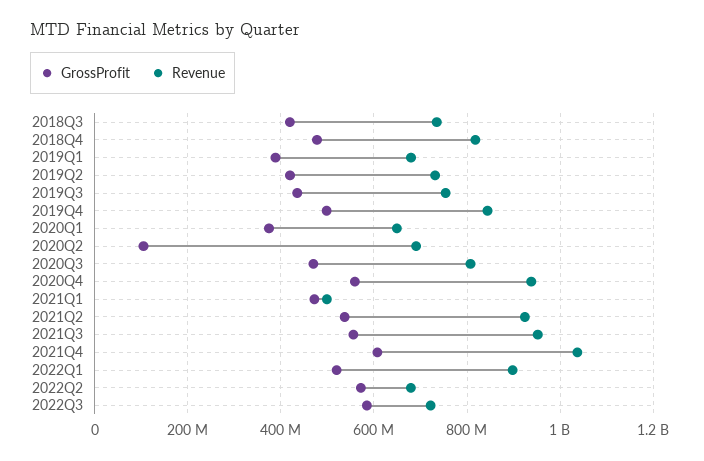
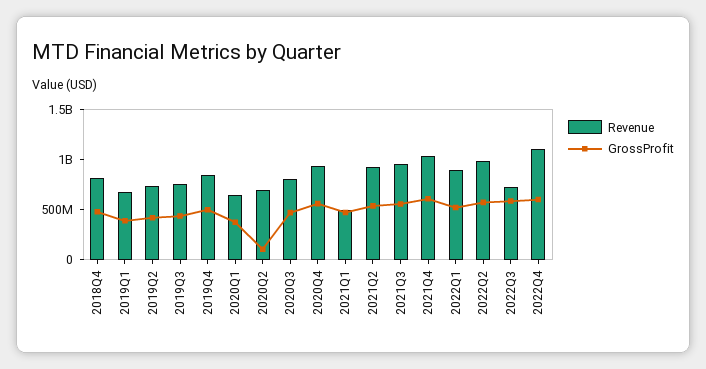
GrossProfit, 2018Q3: 420000000 -> none
Revenue, 2018Q3: 740000000 -> none
Revenue, 2022Q2: 680000000 -> 1000000000
Revenue, 2022Q4: none -> 1100000000
GrossProfit, 2022Q4: none -> 600000000

